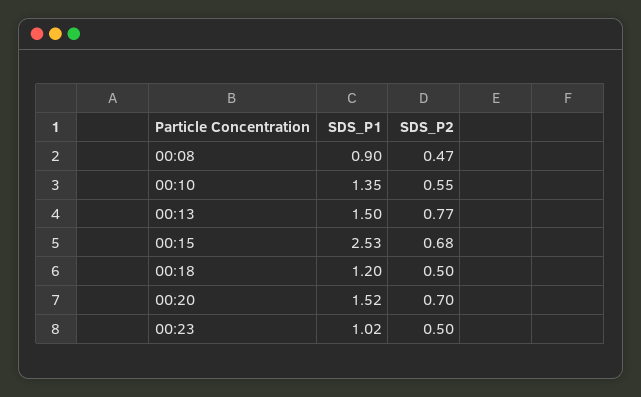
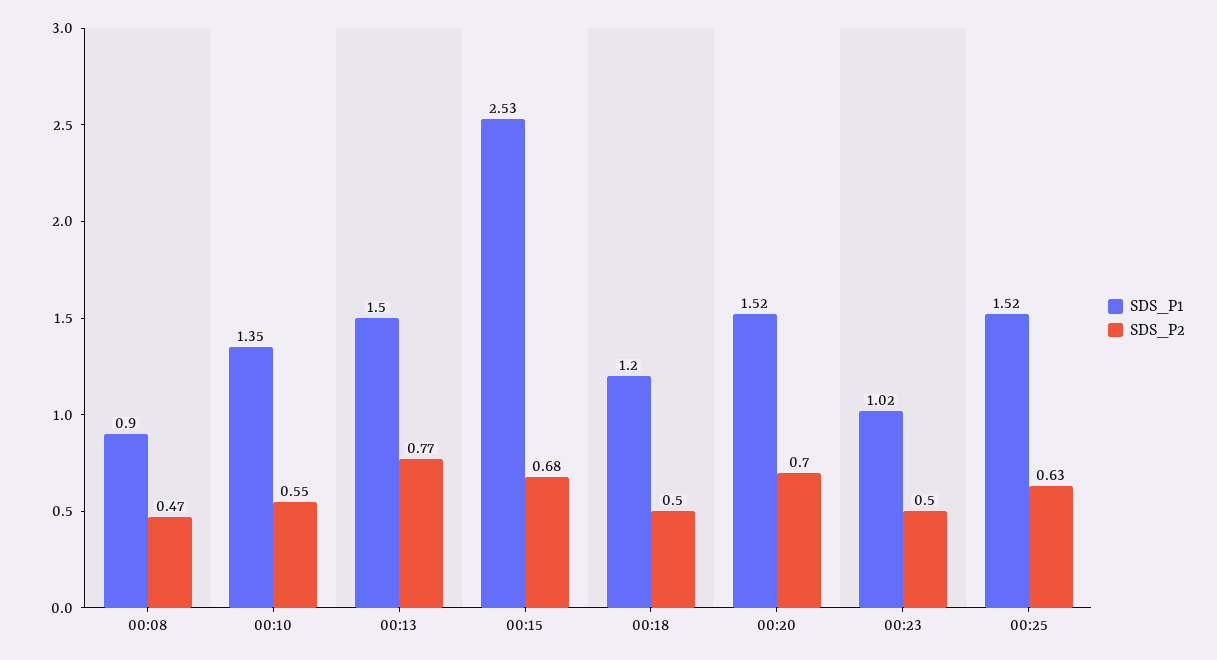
SDS_P1, 00:25: none -> 1.52
SDS_P2, 00:25: none -> 0.63

